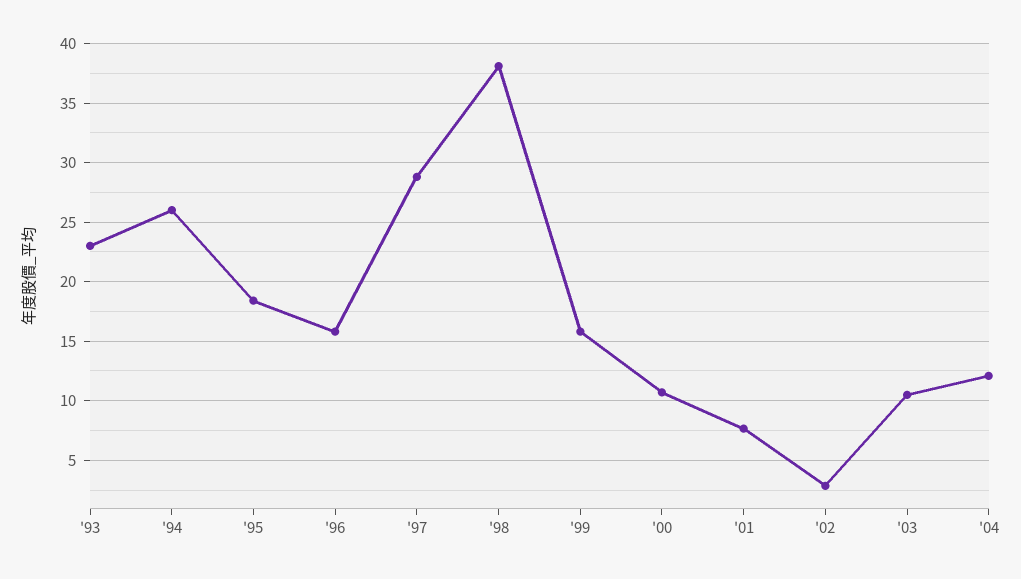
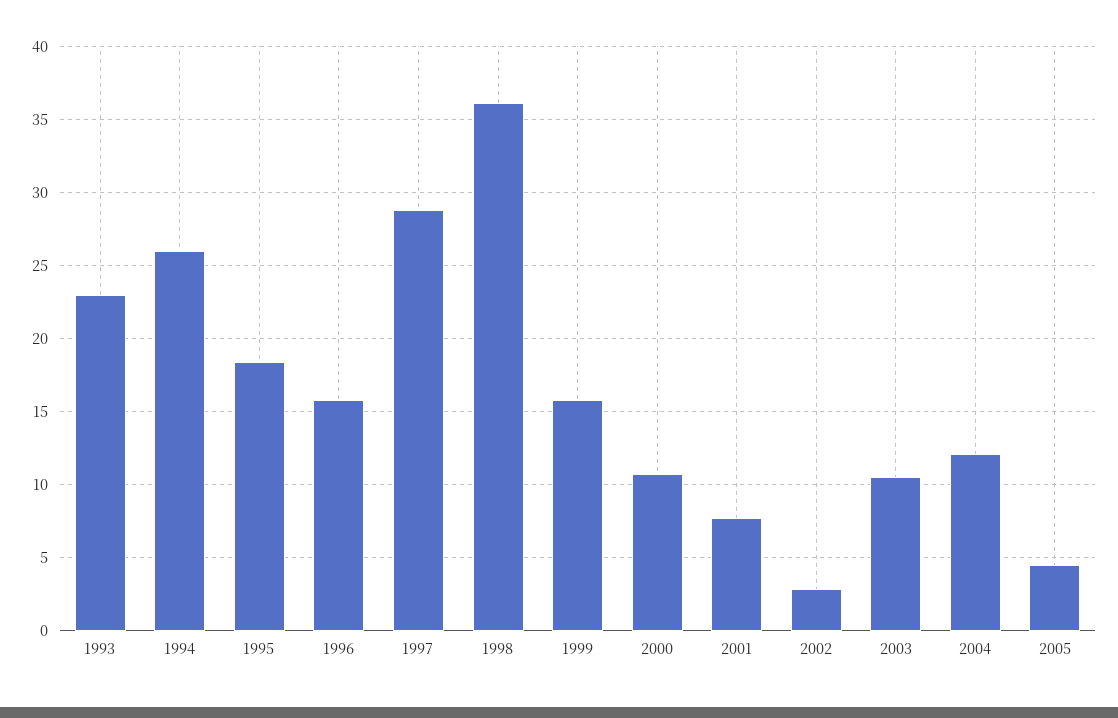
'98: 38 -> 36
2005: none -> 4.5

